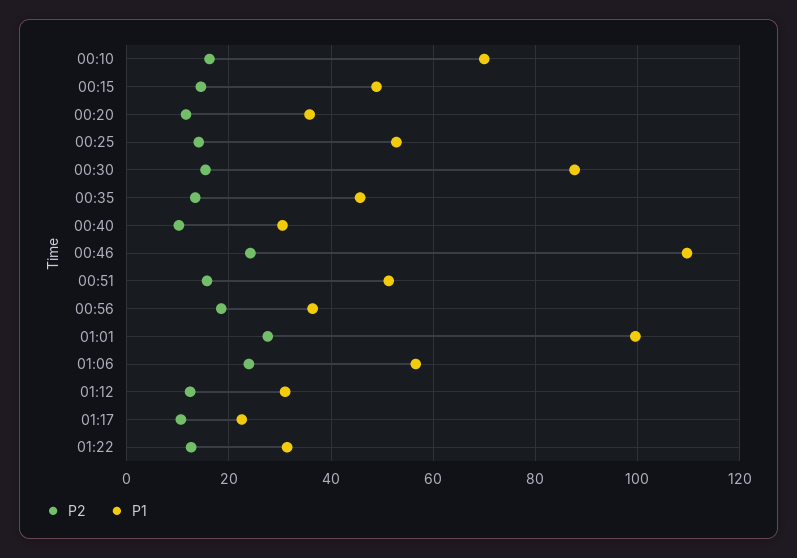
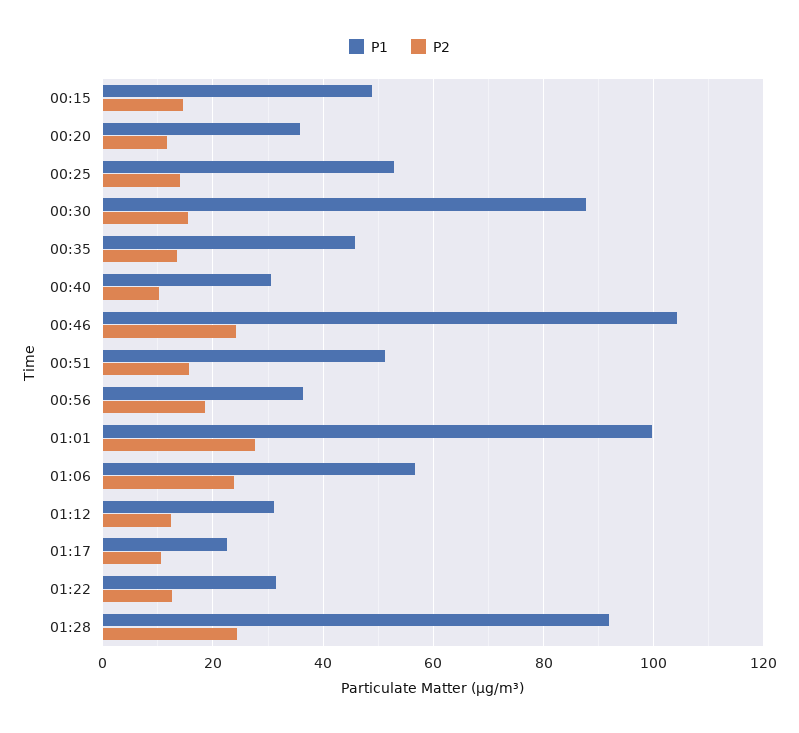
P2, 00:10: 16 -> none
P1, 00:10: 70 -> none
P1, 00:46: 110 -> 104
P1, 01:28: none -> 92
P2, 01:28: none -> 24

